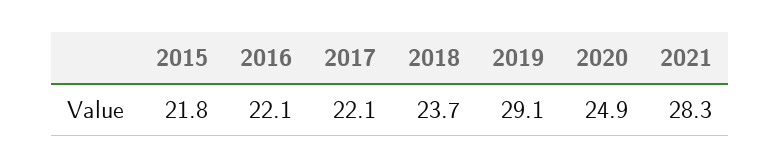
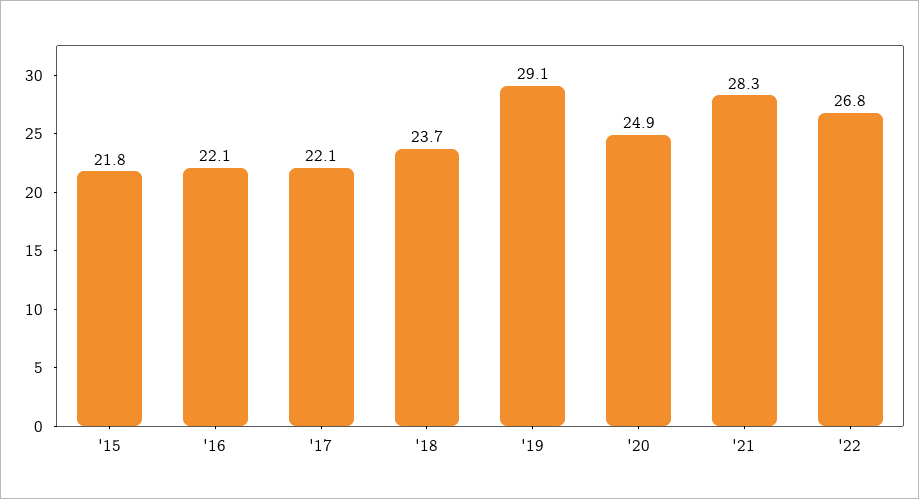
'22: none -> 26.8

